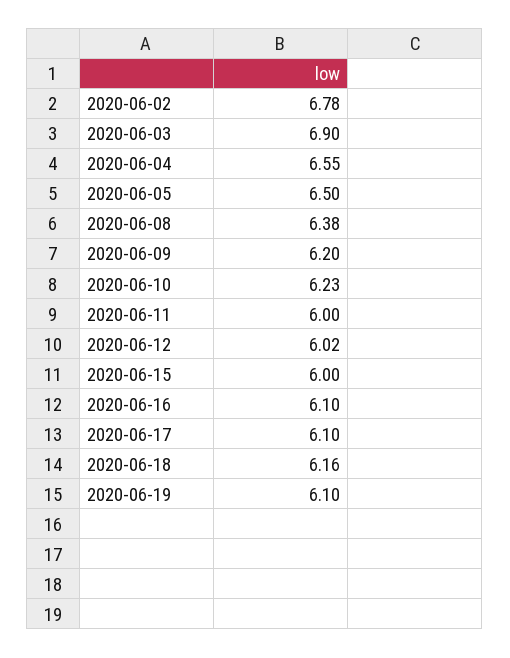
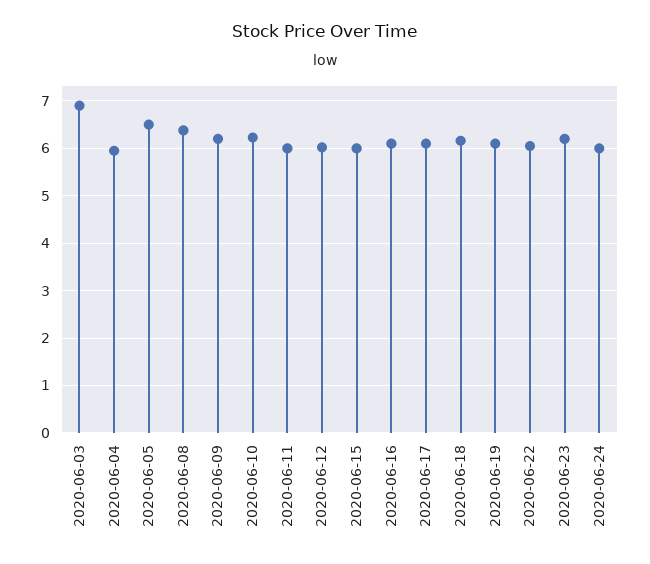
2020-06-02: 6.78 -> none
2020-06-04: 6.55 -> 6
2020-06-22: none -> 6
2020-06-23: none -> 6.2
2020-06-24: none -> 6

